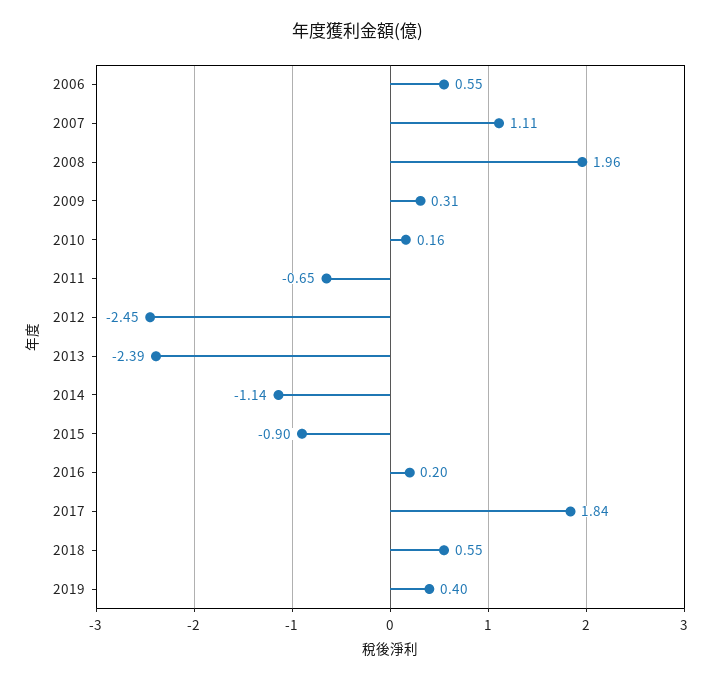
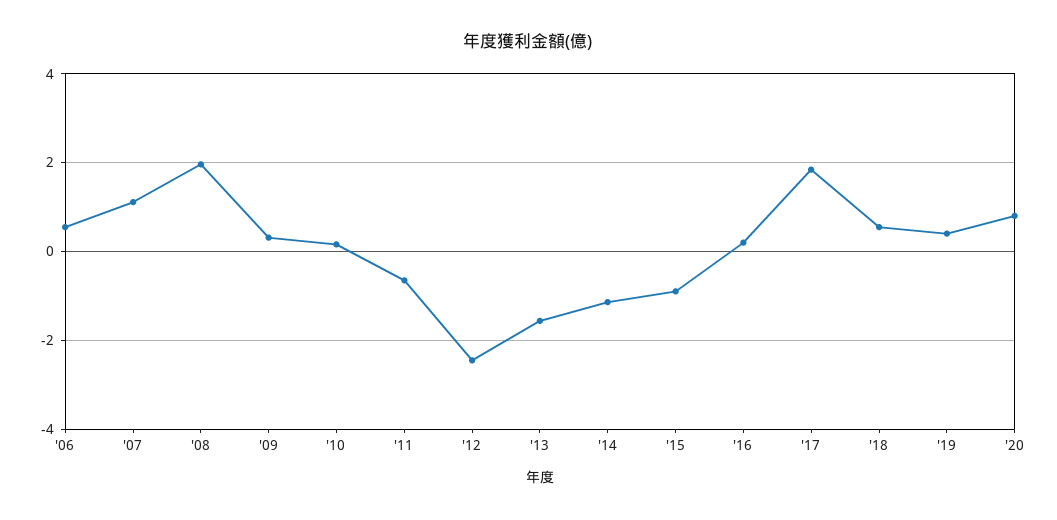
2013: -2.39 -> -1.6
'20: none -> 0.8

